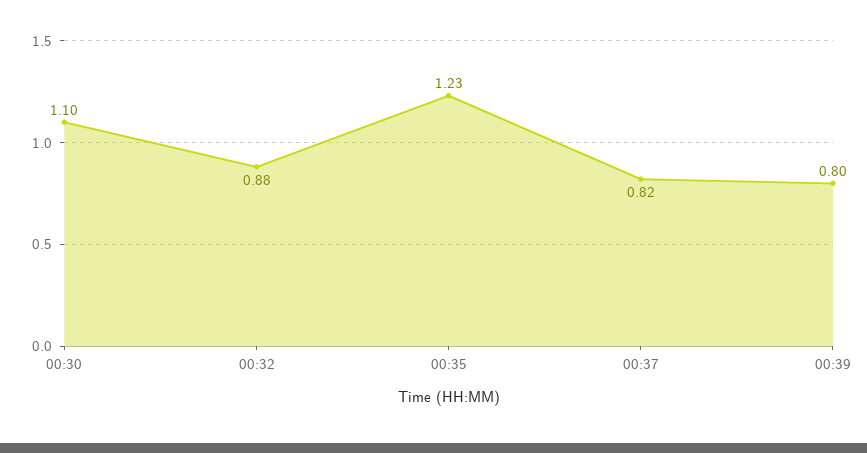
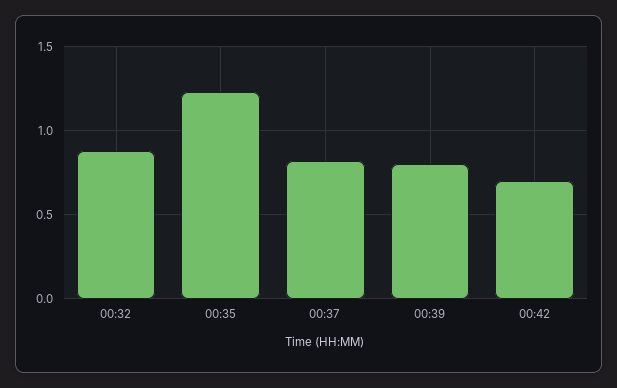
00:30: 1.1 -> none
00:42: none -> 0.7

